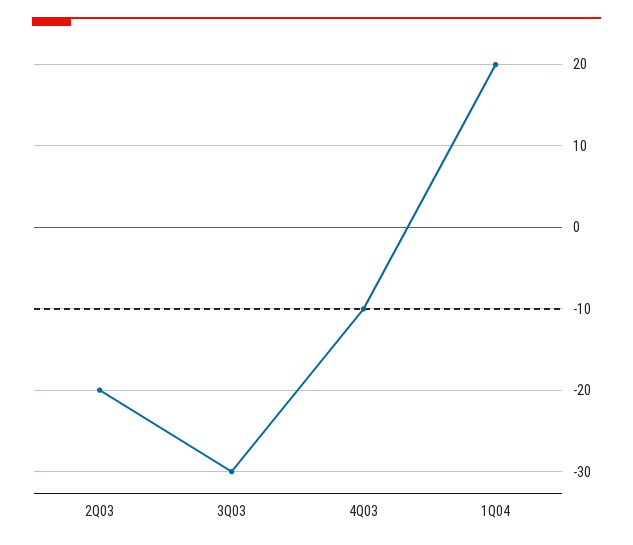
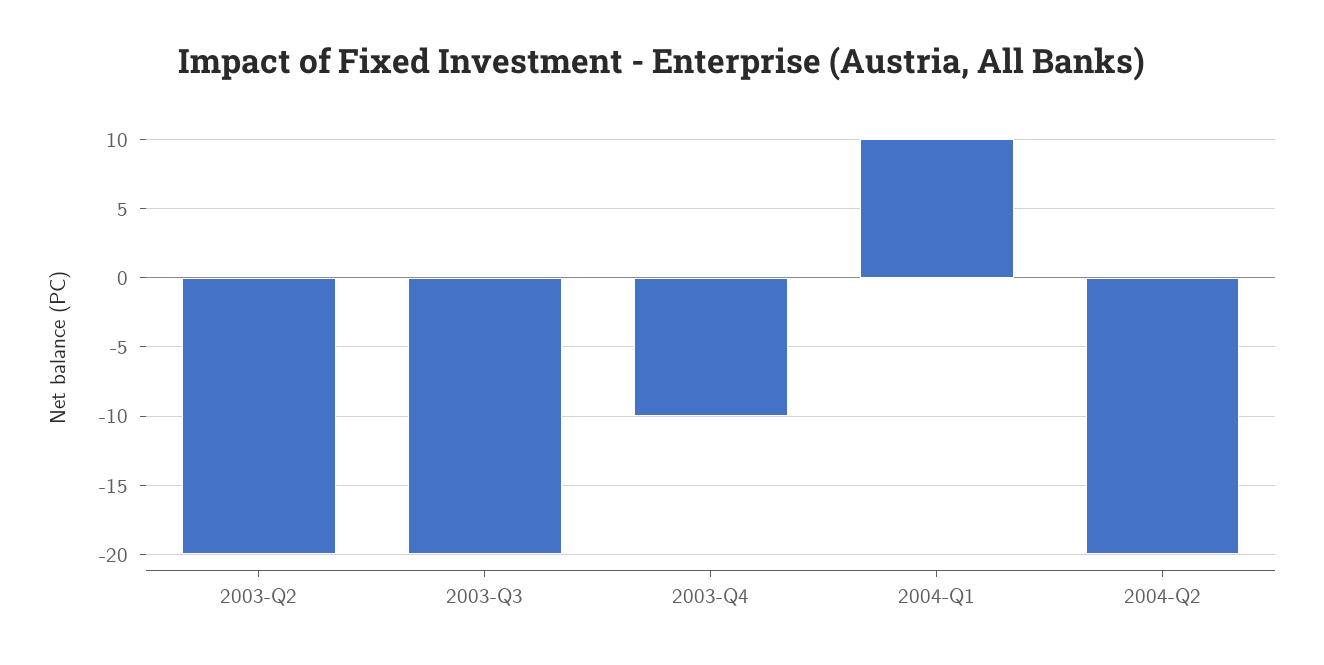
3Q03: -30 -> -20
1Q04: 20 -> 10
2004-Q2: none -> -20

